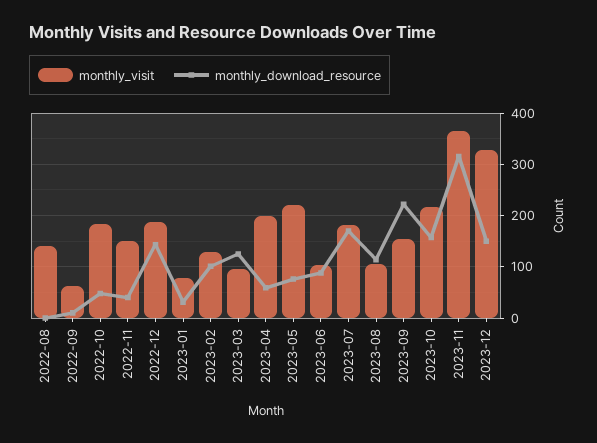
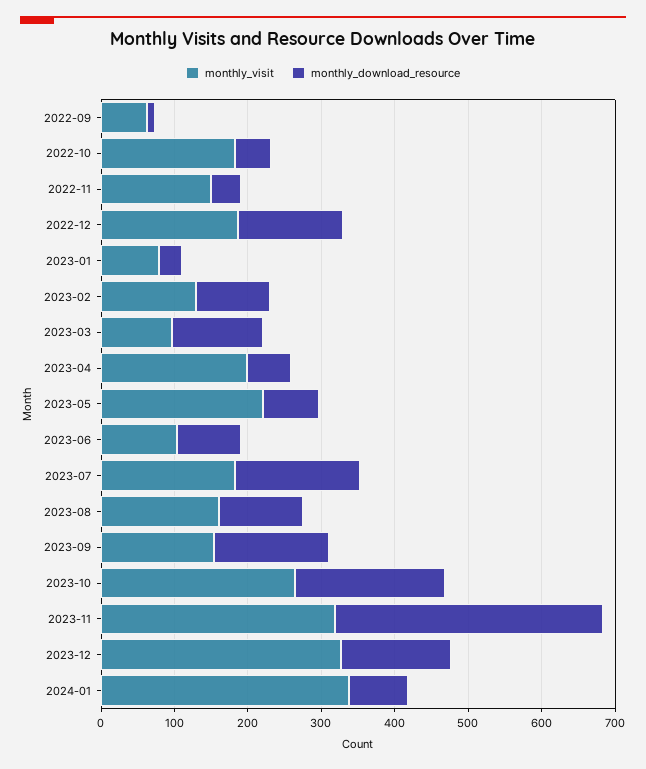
monthly_visit, 2022-08: 140 -> none
monthly_download_resource, 2022-08: 0 -> none
monthly_visit, 2023-08: 100 -> 160
monthly_download_resource, 2023-09: 220 -> 160
monthly_visit, 2023-10: 220 -> 260
monthly_download_resource, 2023-10: 160 -> 200
monthly_visit, 2023-11: 360 -> 320
monthly_download_resource, 2023-11: 320 -> 360
monthly_visit, 2024-01: none -> 340
monthly_download_resource, 2024-01: none -> 80

